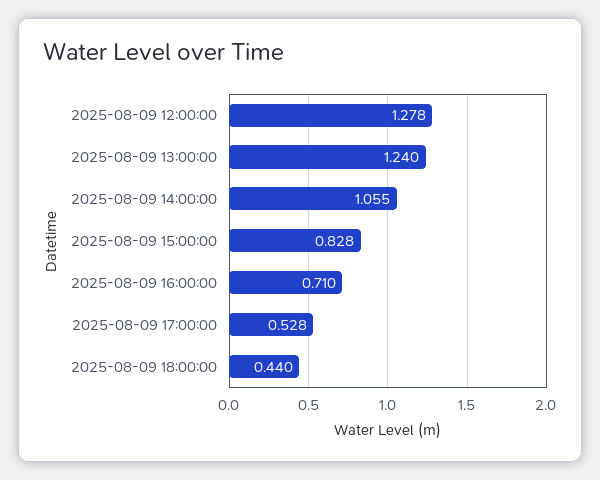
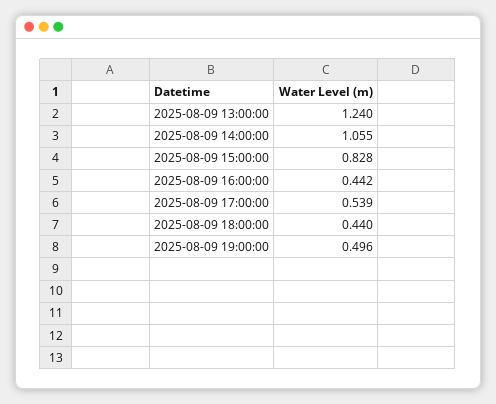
2025-08-09 12:00:00: 1.278 -> none
2025-08-09 16:00:00: 0.71 -> 0.442
2025-08-09 17:00:00: 0.528 -> 0.539
2025-08-09 19:00:00: none -> 0.496

